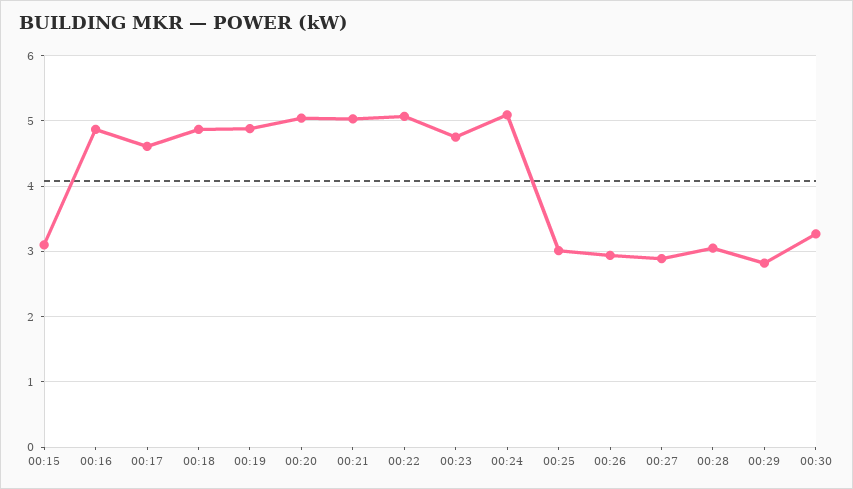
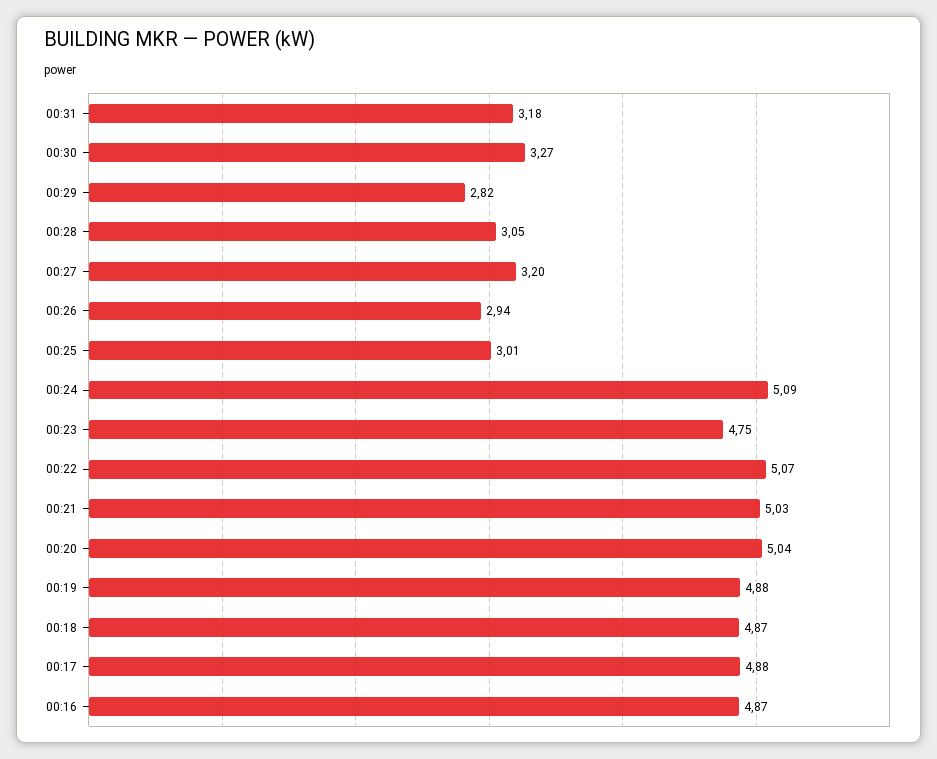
00:15: 3.1 -> none
00:17: 4.6 -> 4.88
00:27: 2.9 -> 3.2
00:31: none -> 3.18

